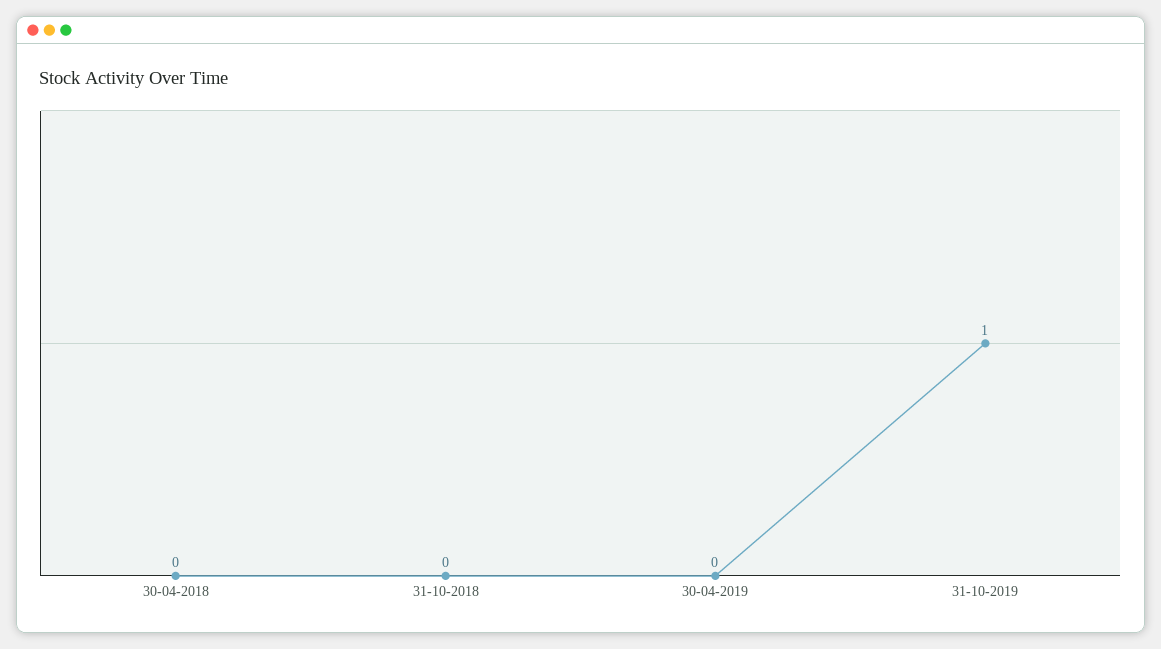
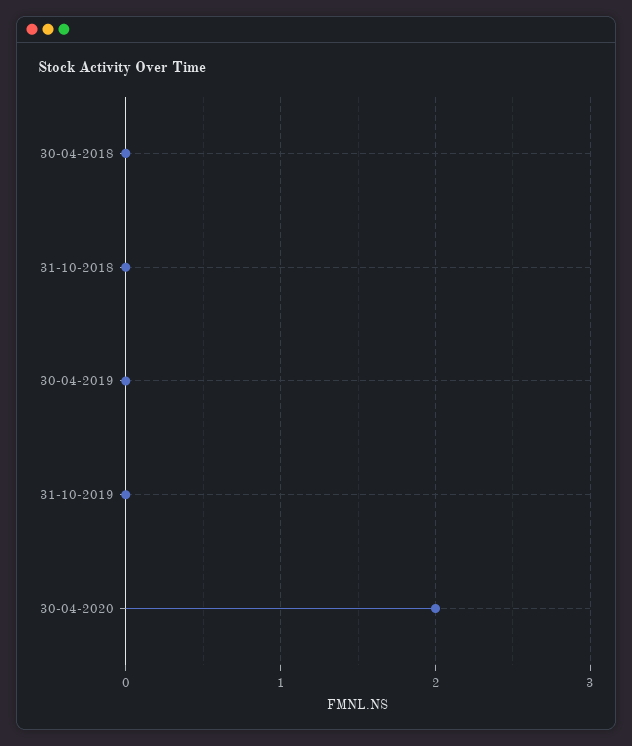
31-10-2019: 1 -> 0
30-04-2020: none -> 2

